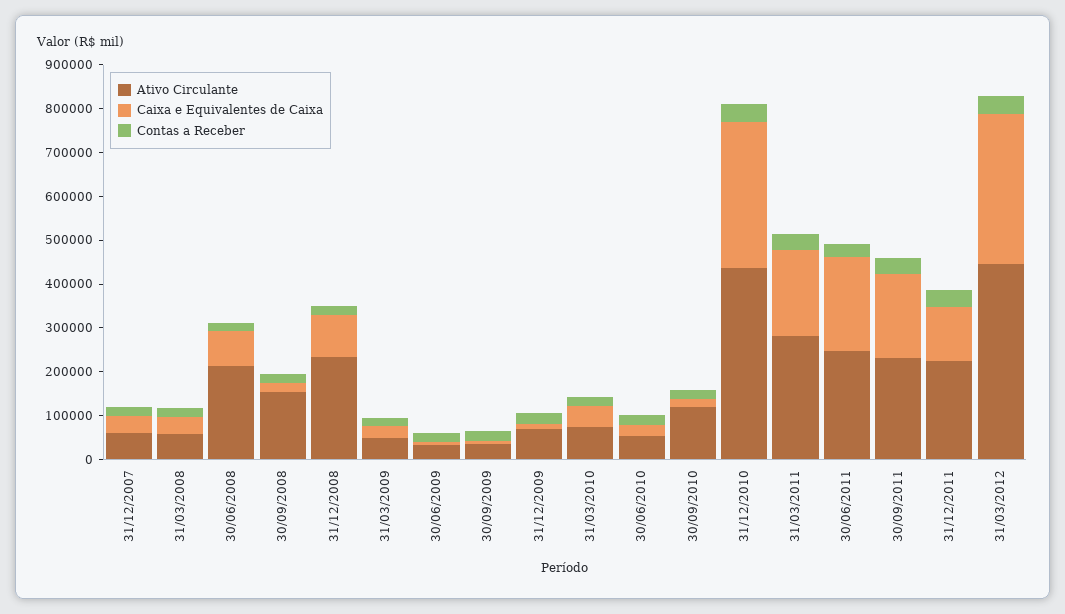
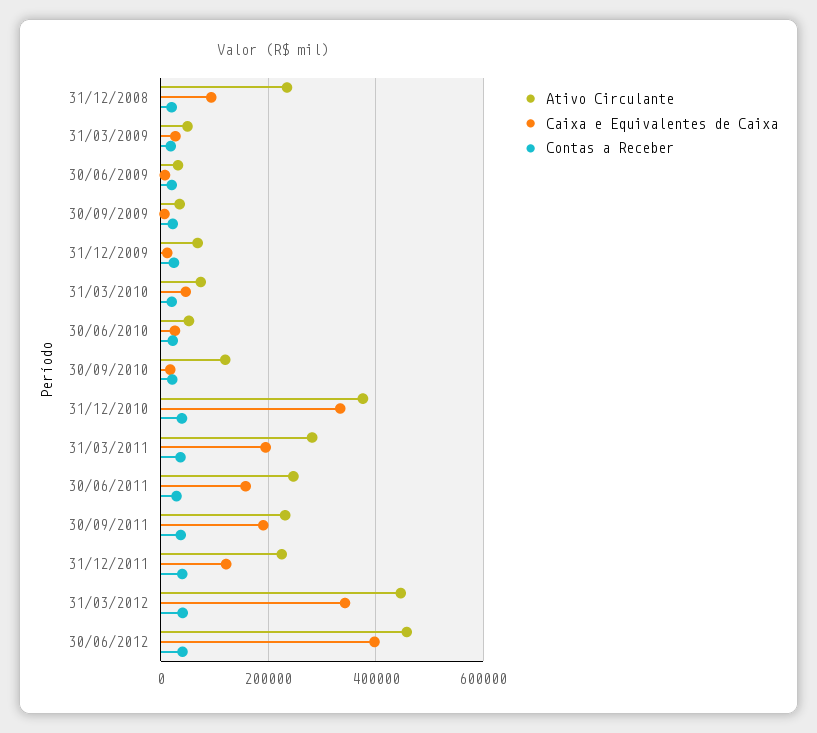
Ativo Circulante, 31/12/2007: 60000 -> none
Caixa e Equivalentes de Caixa, 31/12/2007: 40000 -> none
Contas a Receber, 31/12/2007: 20000 -> none
Ativo Circulante, 31/03/2008: 60000 -> none
Caixa e Equivalentes de Caixa, 31/03/2008: 40000 -> none
Contas a Receber, 31/03/2008: 20000 -> none
Ativo Circulante, 30/06/2008: 220000 -> none
Caixa e Equivalentes de Caixa, 30/06/2008: 80000 -> none
Contas a Receber, 30/06/2008: 20000 -> none
Ativo Circulante, 30/09/2008: 160000 -> none
Caixa e Equivalentes de Caixa, 30/09/2008: 20000 -> none
Contas a Receber, 30/09/2008: 20000 -> none
Ativo Circulante, 31/12/2010: 440000 -> 380000
Caixa e Equivalentes de Caixa, 30/06/2011: 220000 -> 160000
Ativo Circulante, 30/06/2012: none -> 460000
Caixa e Equivalentes de Caixa, 30/06/2012: none -> 400000
Contas a Receber, 30/06/2012: none -> 40000

